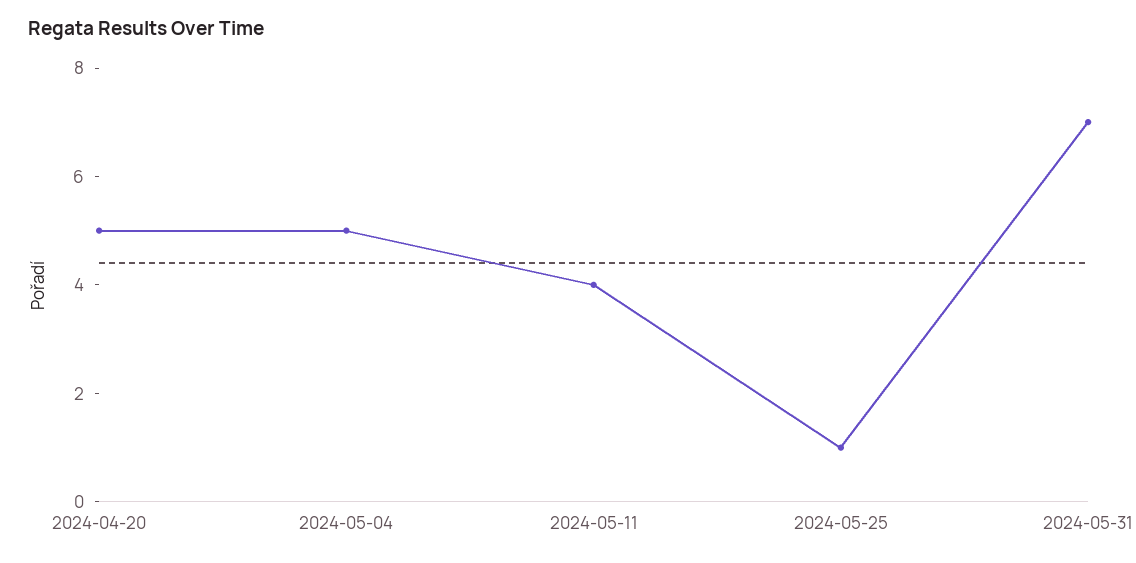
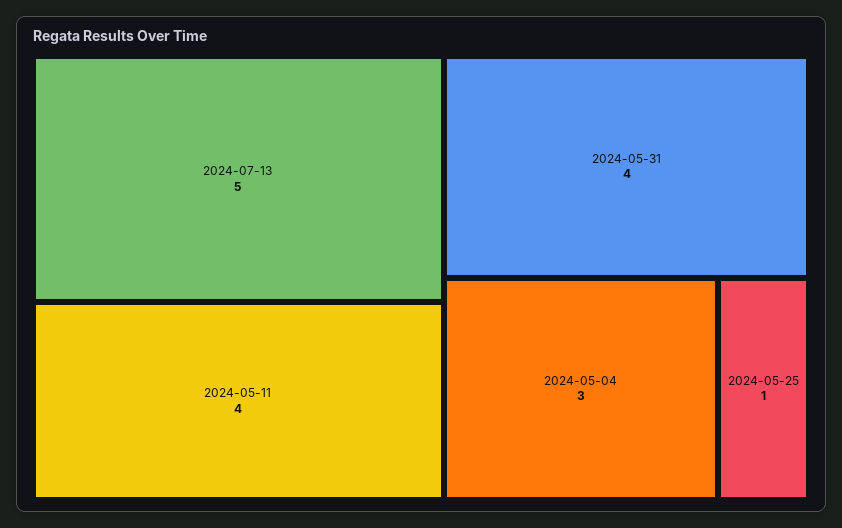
2024-04-20: 5 -> none
2024-05-04: 5 -> 3
2024-05-31: 7 -> 4
2024-07-13: none -> 5

